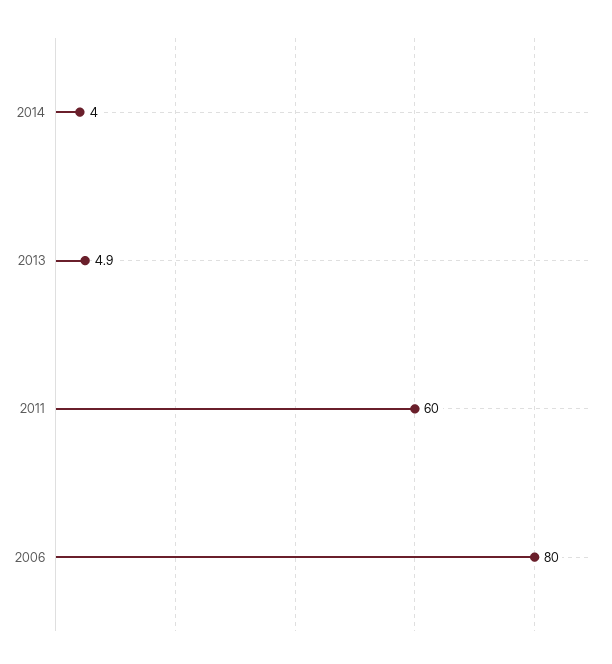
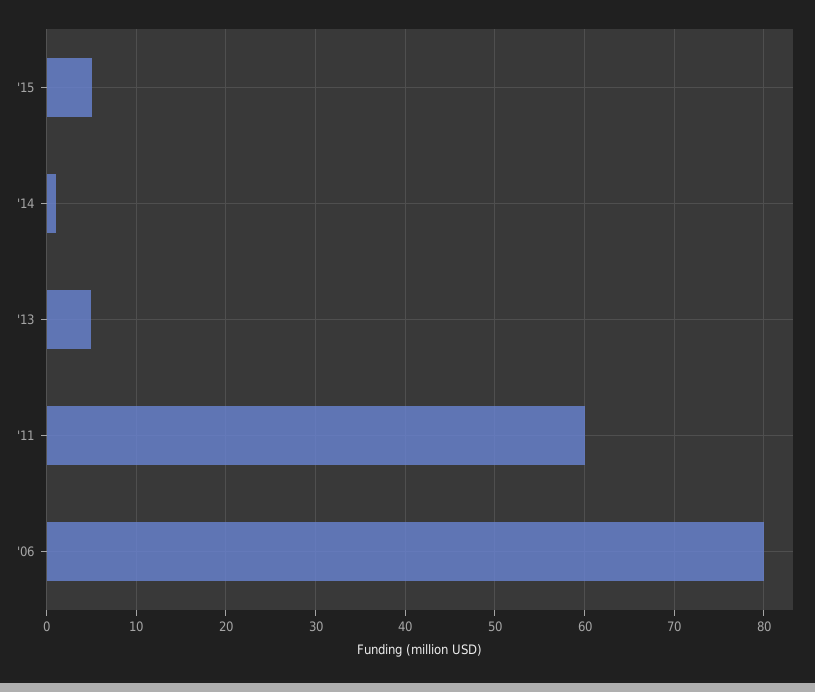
2014: 4 -> 1
'15: none -> 5

